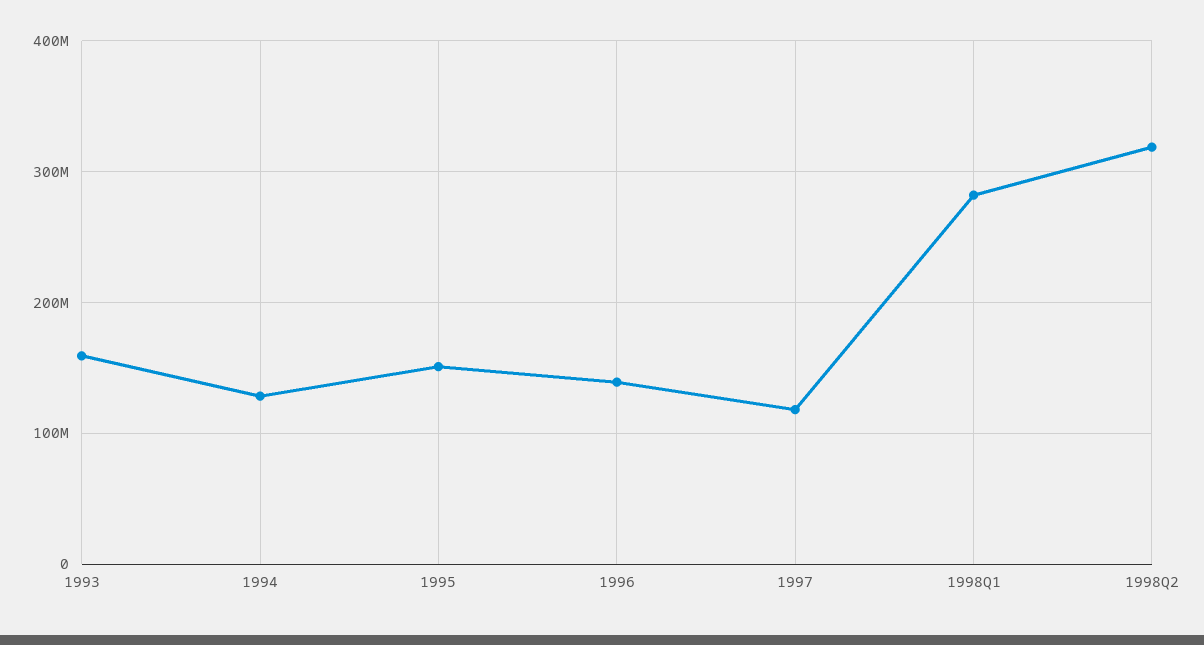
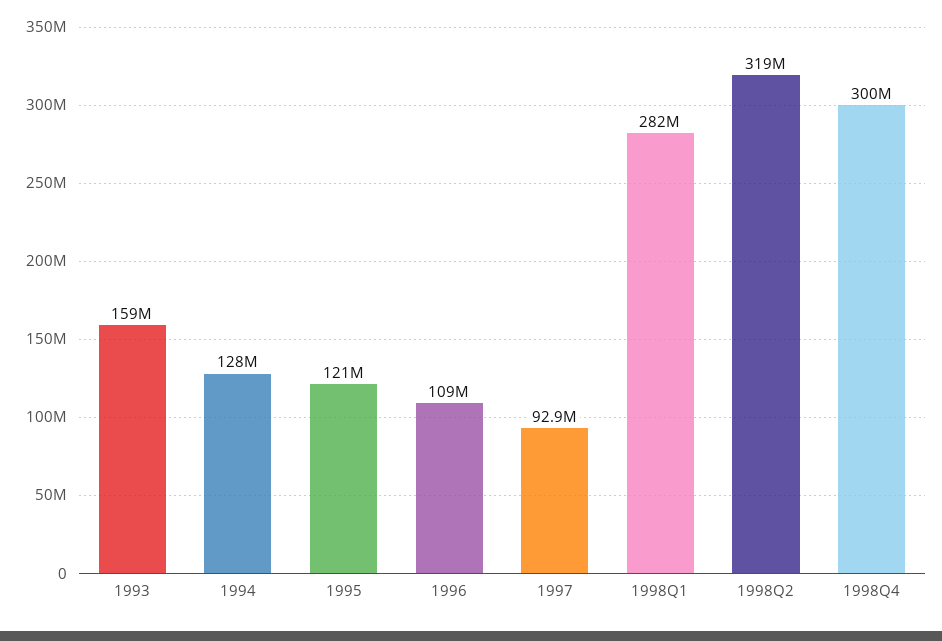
1995: 150000000 -> 121000000
1996: 140000000 -> 109000000
1997: 120000000 -> 92900000
1998Q4: none -> 300000000

